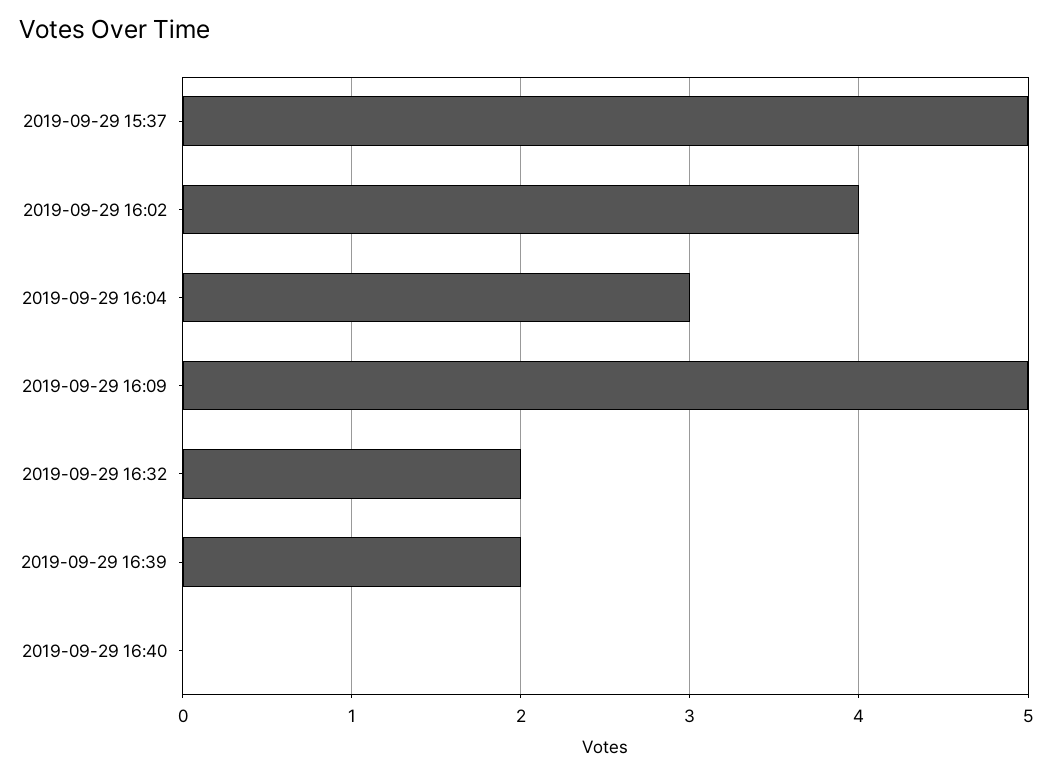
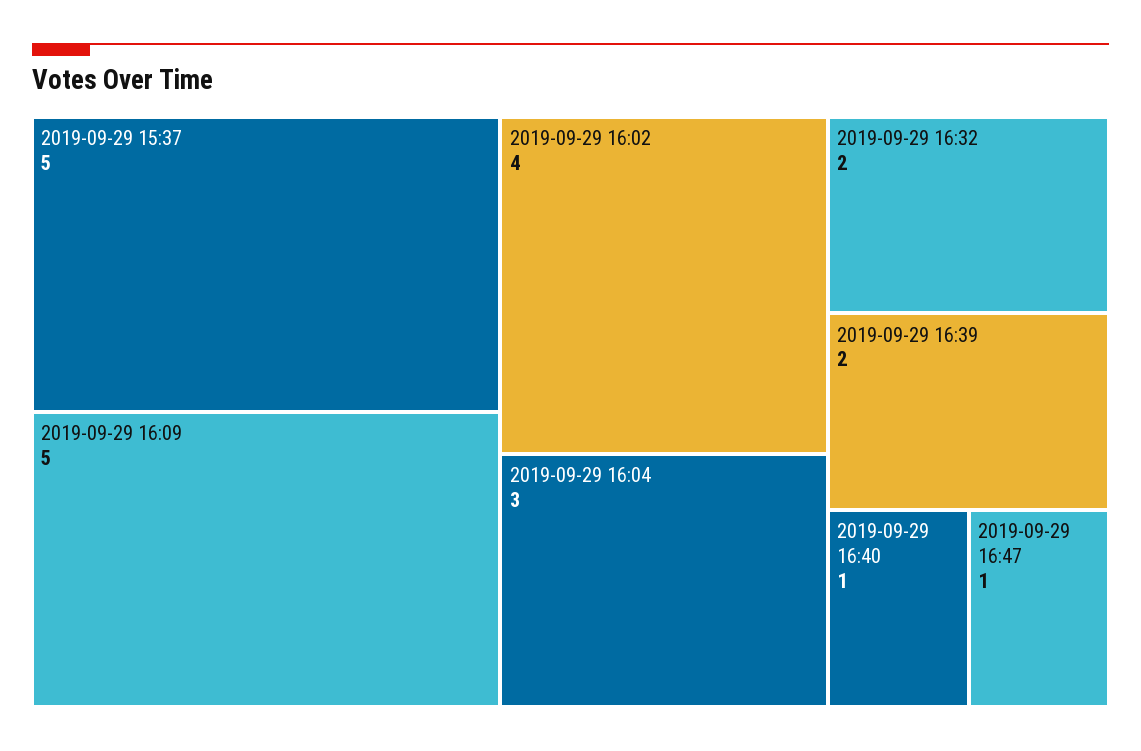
2019-09-29 16:40: 0 -> 1
2019-09-29 16:47: none -> 1

